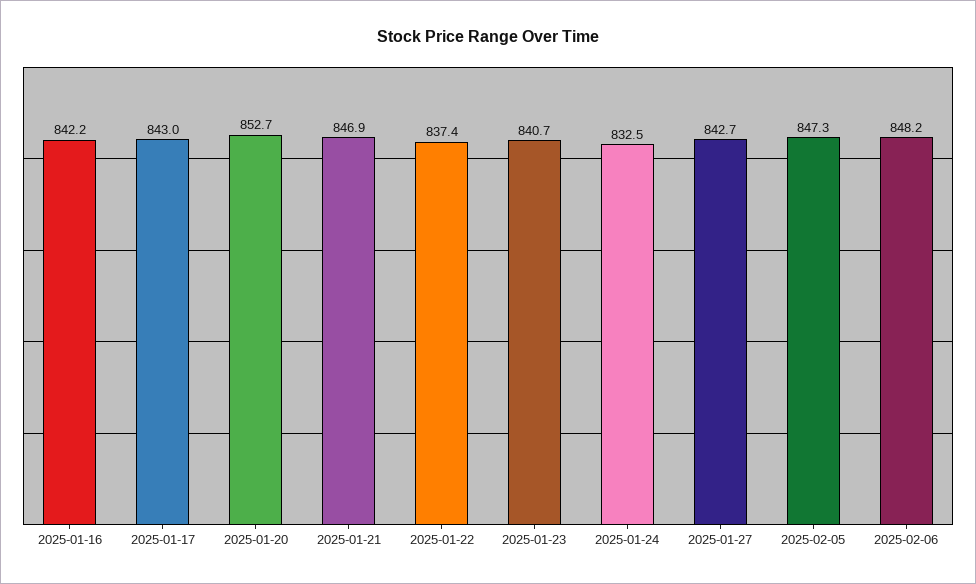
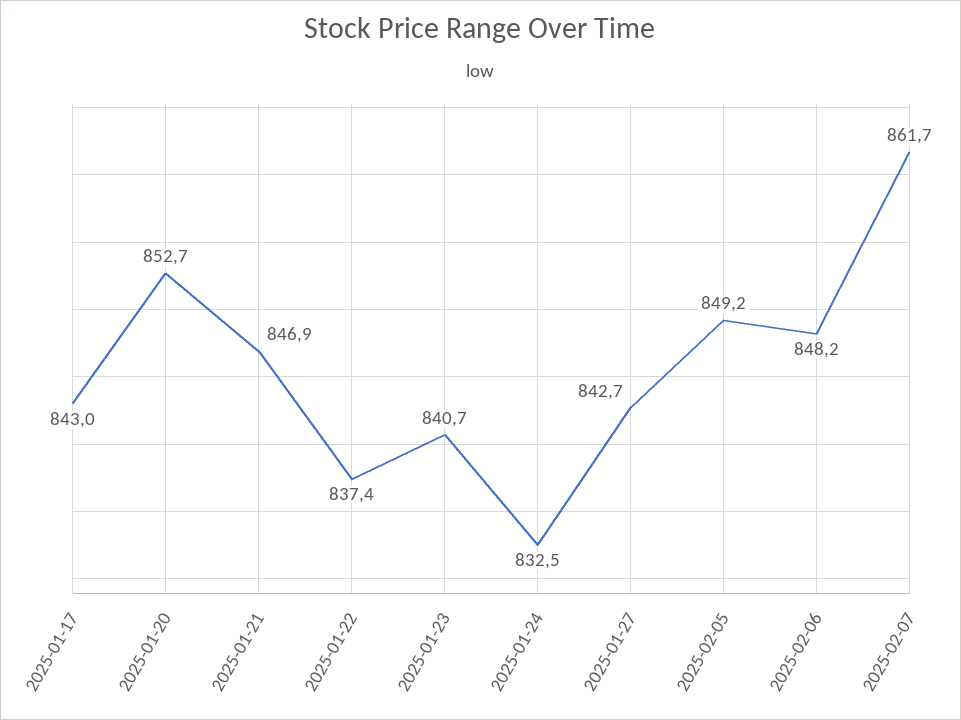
2025-01-16: 842.2 -> none
2025-02-05: 847.3 -> 849.2
2025-02-07: none -> 861.7

